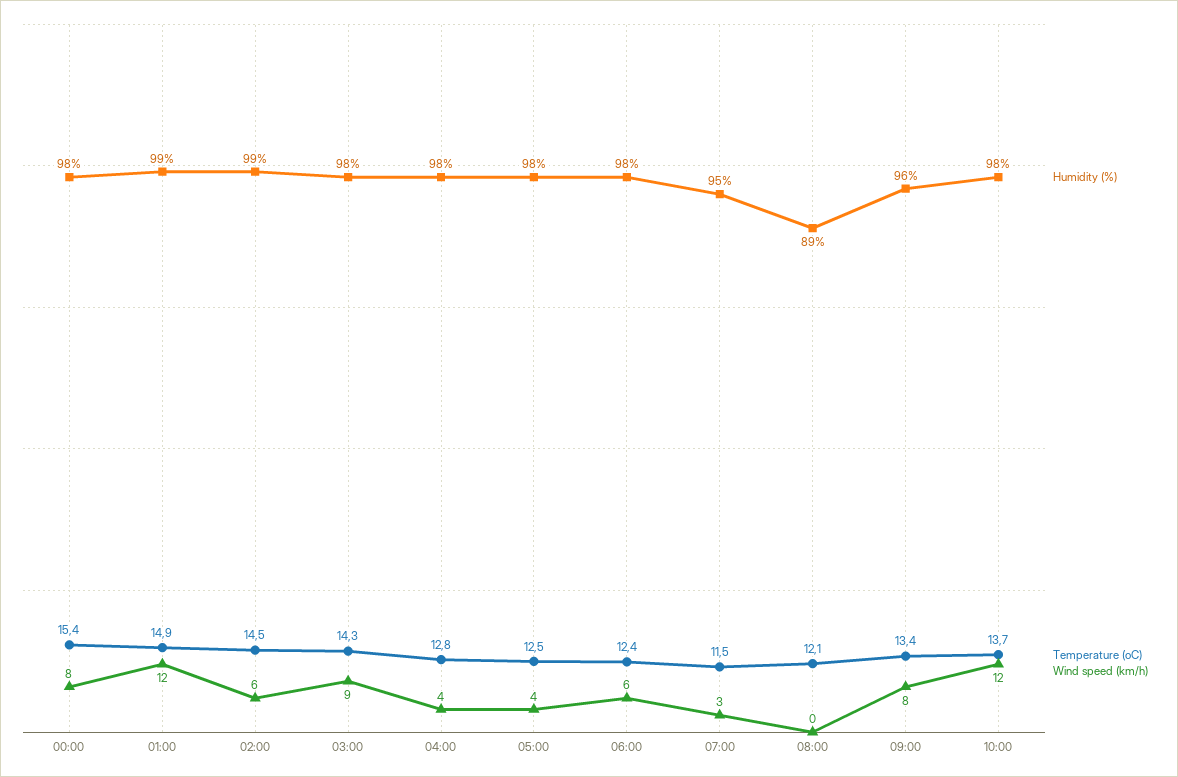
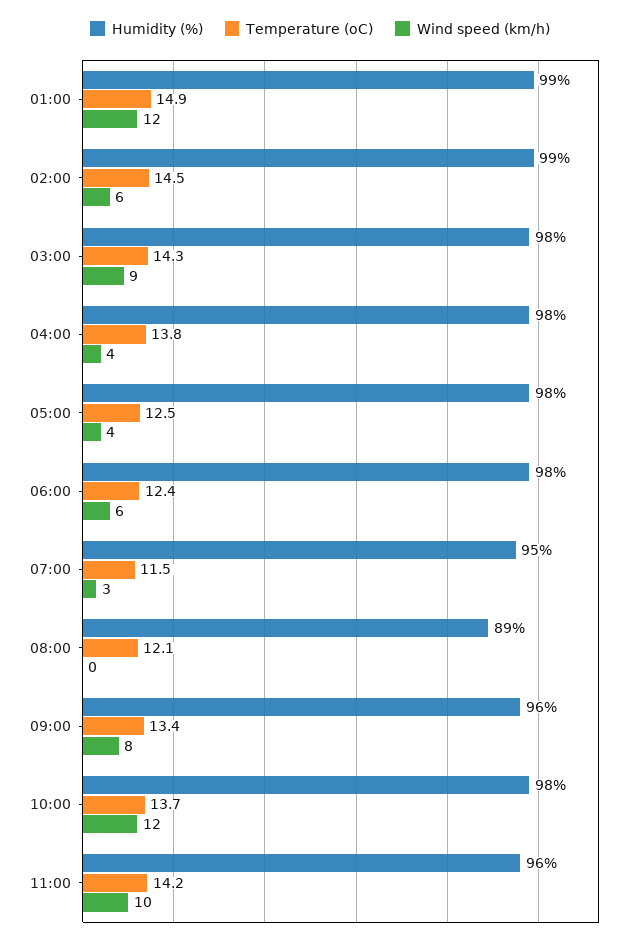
Humidity (%), 00:00: 98 -> none
Temperature (oC), 00:00: 15.4 -> none
Wind speed (km/h), 00:00: 8 -> none
Temperature (oC), 04:00: 12.8 -> 13.8
Humidity (%), 11:00: none -> 96
Temperature (oC), 11:00: none -> 14.2
Wind speed (km/h), 11:00: none -> 10

